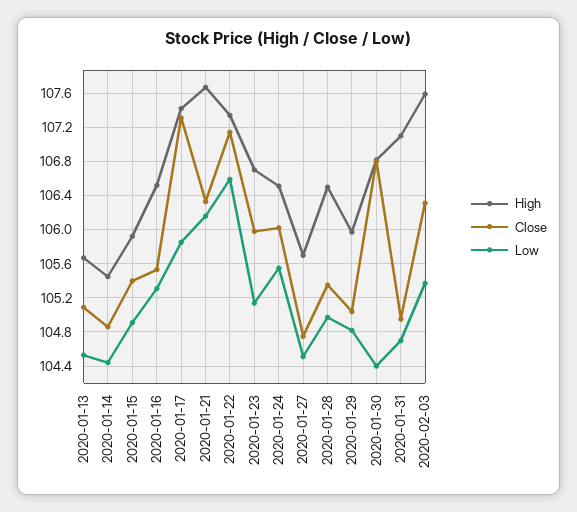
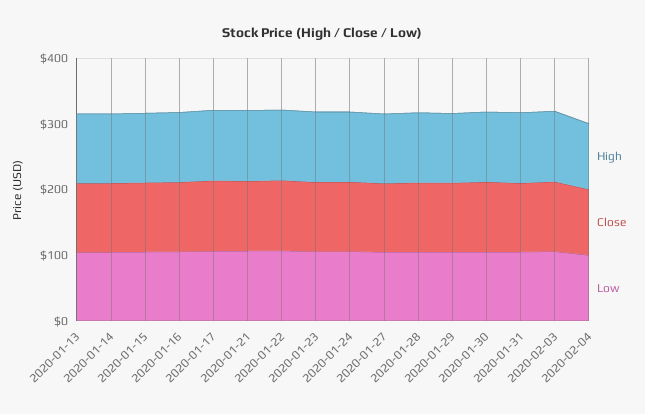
High, 2020-02-04: none -> 100
Close, 2020-02-04: none -> 100
Low, 2020-02-04: none -> 100

